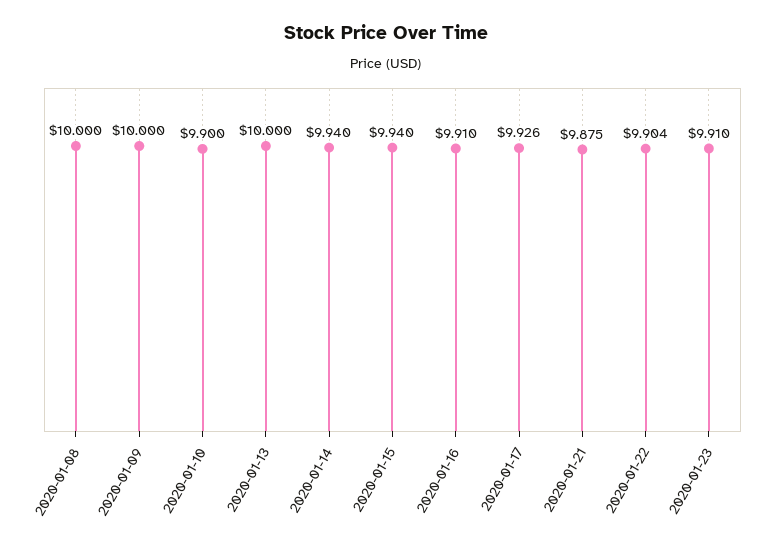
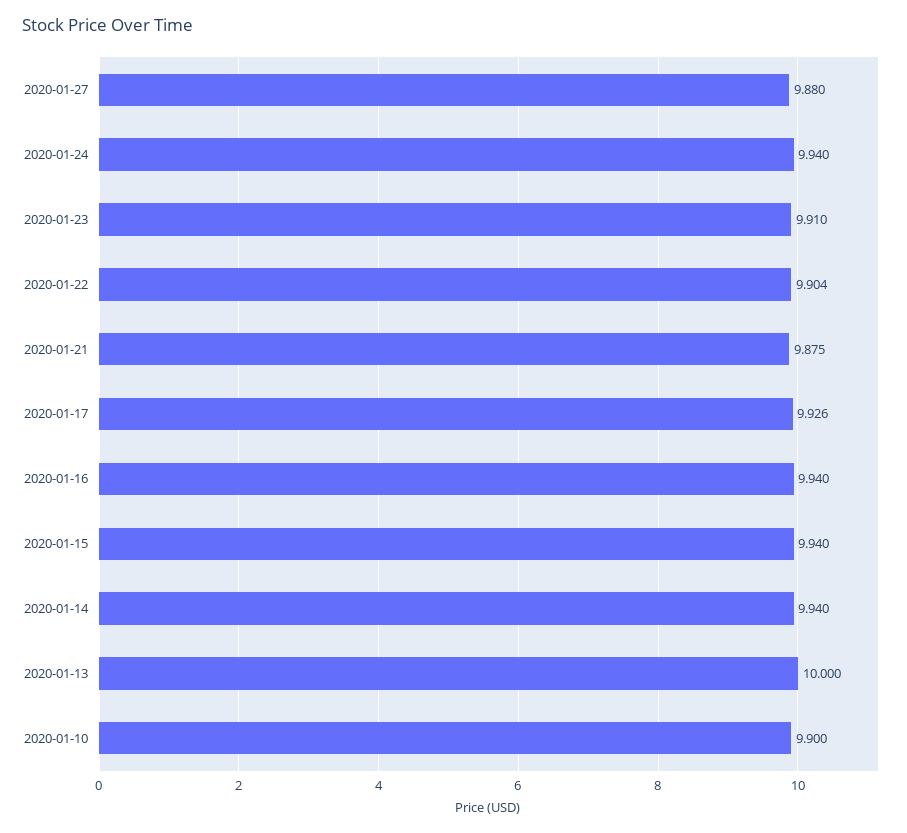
2020-01-08: 10 -> none
2020-01-09: 10 -> none
2020-01-16: 9.91 -> 9.94
2020-01-27: none -> 9.88
2020-01-24: none -> 9.94

